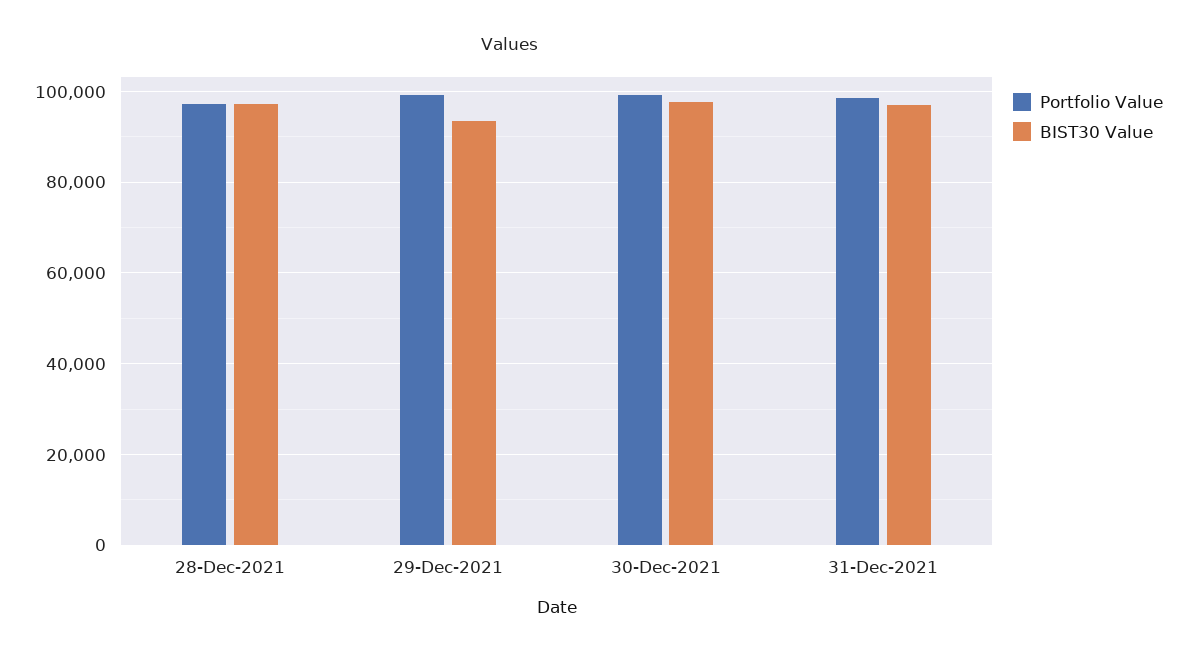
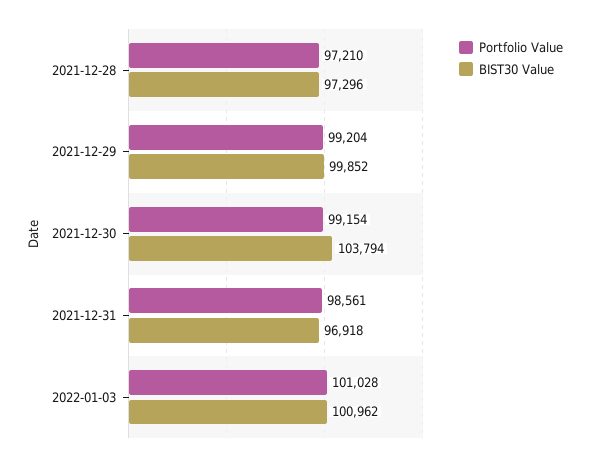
BIST30 Value, 29-Dec-2021: 94000 -> 99852
BIST30 Value, 30-Dec-2021: 98000 -> 103794
Portfolio Value, 2022-01-03: none -> 101028
BIST30 Value, 2022-01-03: none -> 100962

